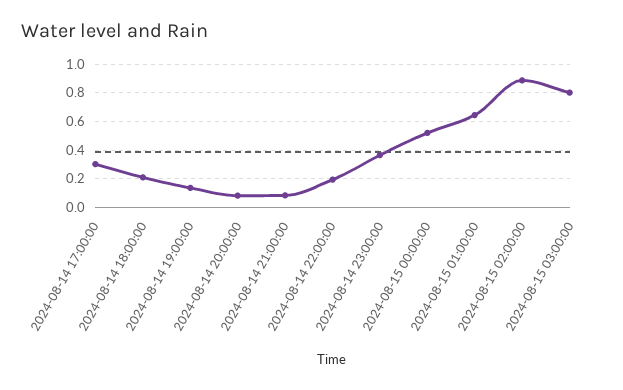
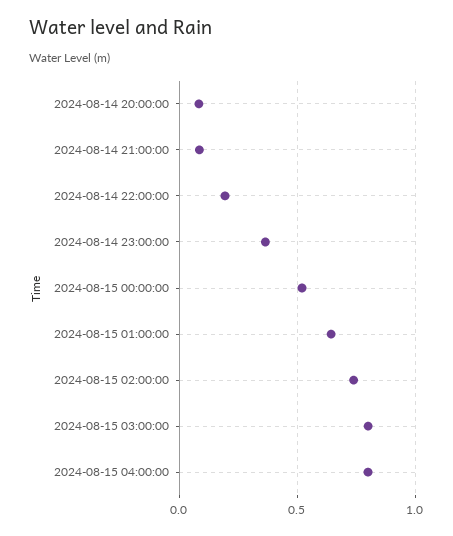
2024-08-14 17:00:00: 0.3 -> none
2024-08-14 18:00:00: 0.2 -> none
2024-08-14 19:00:00: 0.15 -> none
2024-08-15 02:00:00: 0.9 -> 0.75
2024-08-15 04:00:00: none -> 0.8

